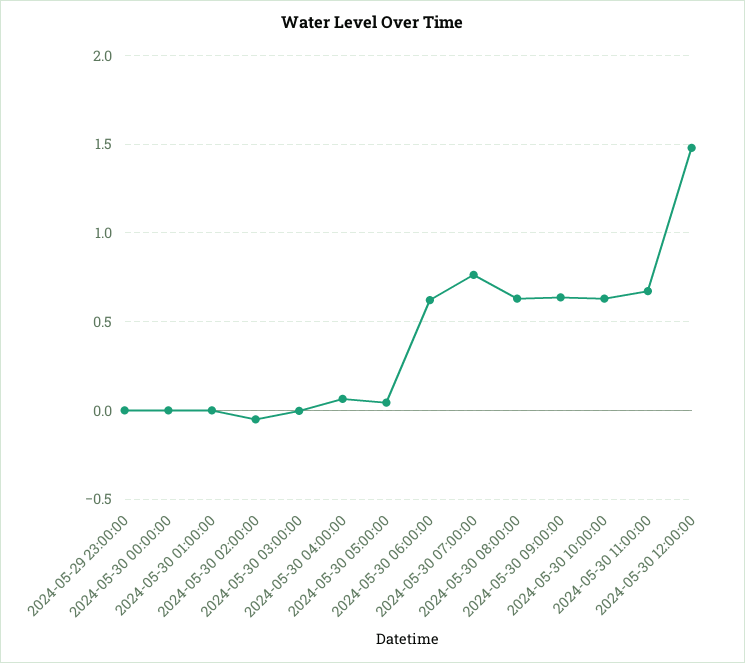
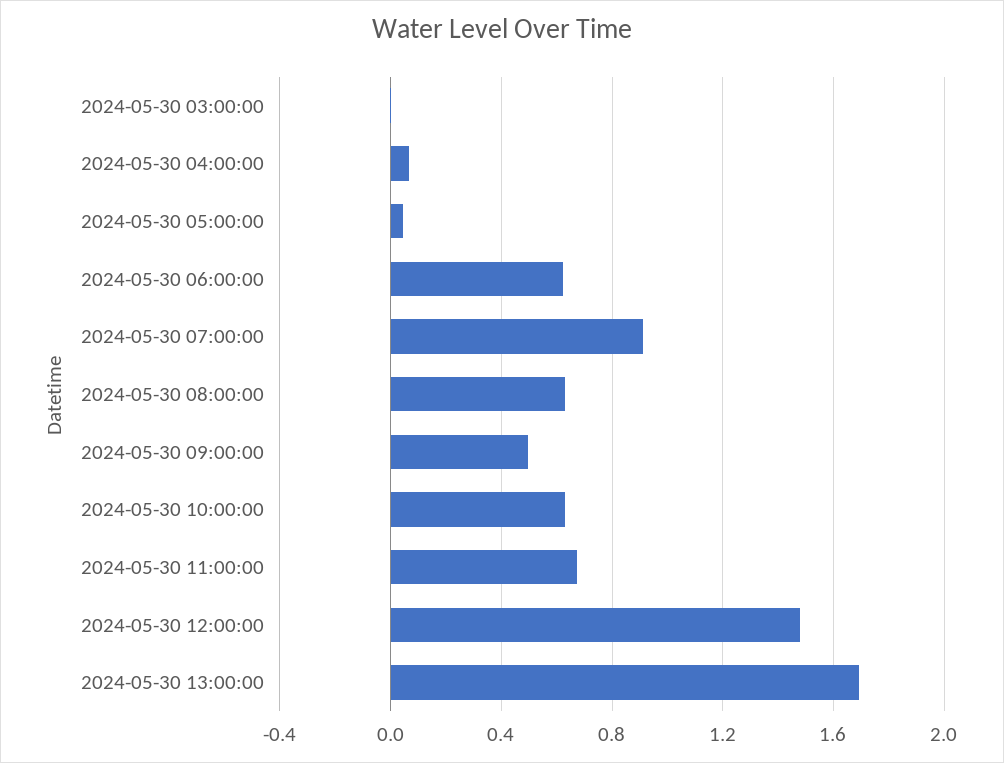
2024-05-29 23:00:00: 0 -> none
2024-05-30 00:00:00: 0 -> none
2024-05-30 01:00:00: 0 -> none
2024-05-30 02:00:00: -0.05 -> none
2024-05-30 07:00:00: 0.75 -> 0.9
2024-05-30 09:00:00: 0.65 -> 0.5
2024-05-30 13:00:00: none -> 1.7

